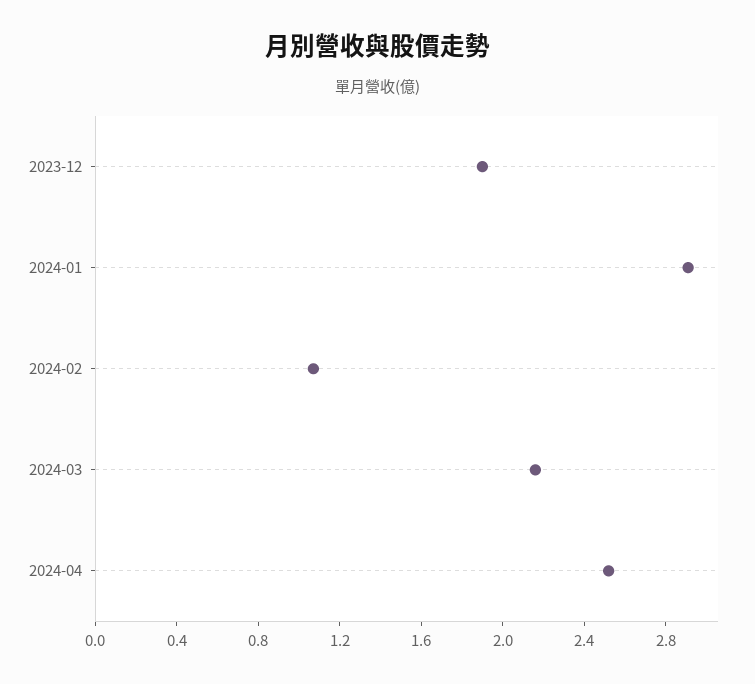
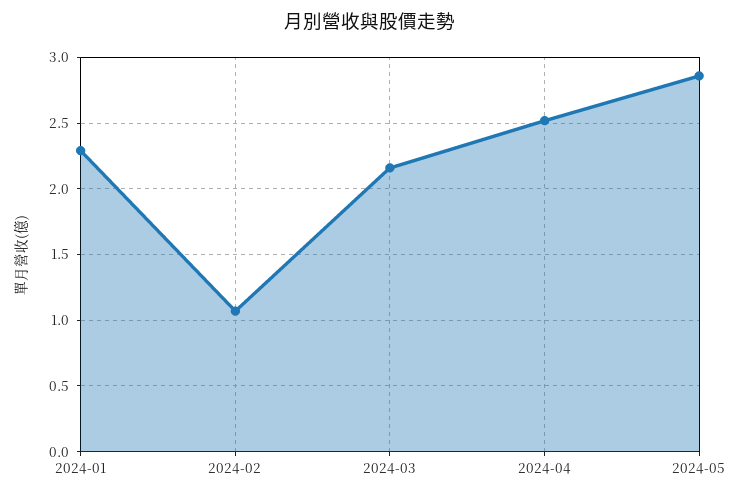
2023-12: 1.9 -> none
2024-01: 2.9 -> 2.3
2024-05: none -> 2.85

